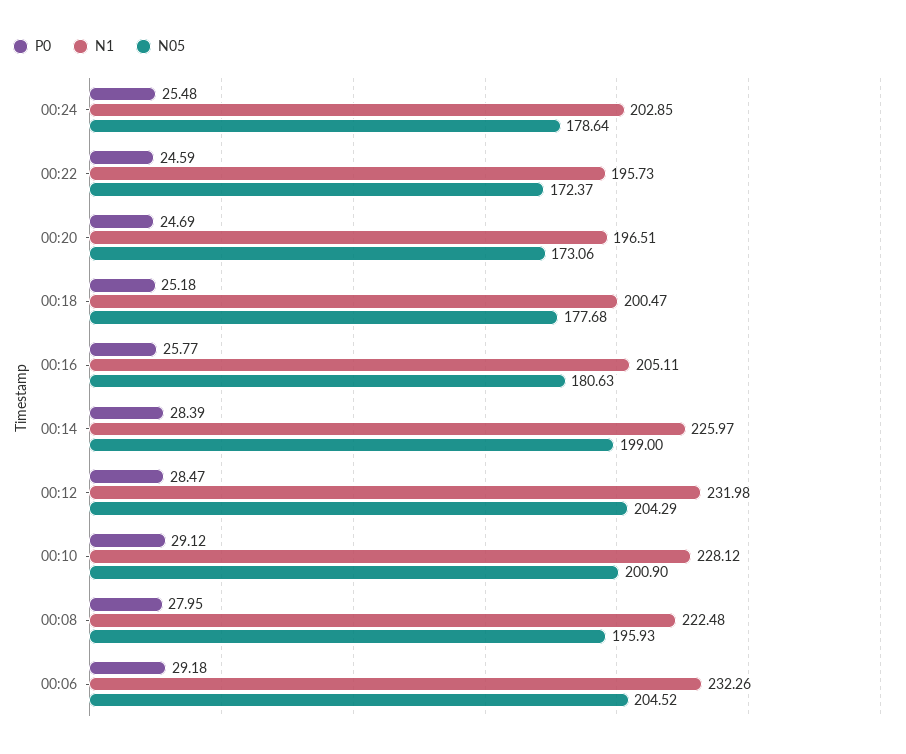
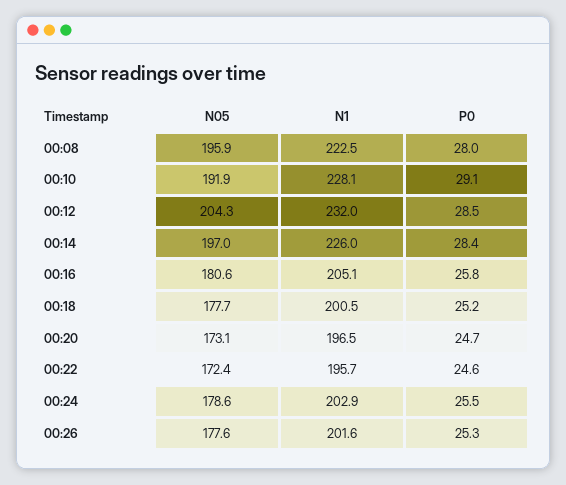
N05, 00:14: 199 -> 197
N05, 00:10: 200.9 -> 191.9
P0, 00:06: 29.18 -> none
N1, 00:06: 232.26 -> none
N05, 00:06: 204.52 -> none
N05, 00:26: none -> 177.6
N1, 00:26: none -> 201.6
P0, 00:26: none -> 25.3

